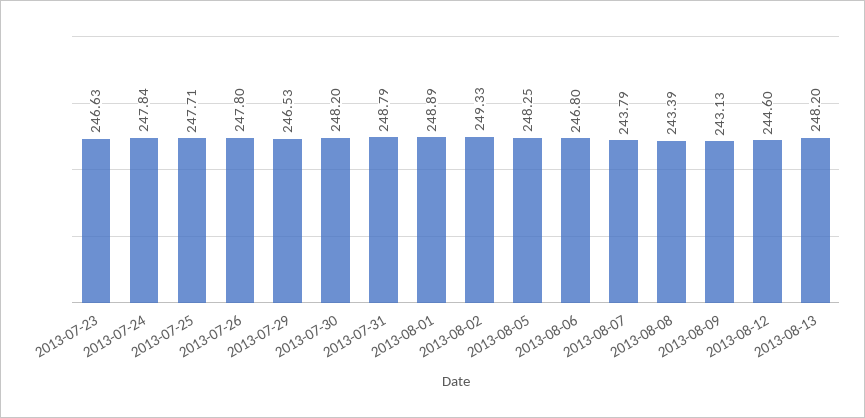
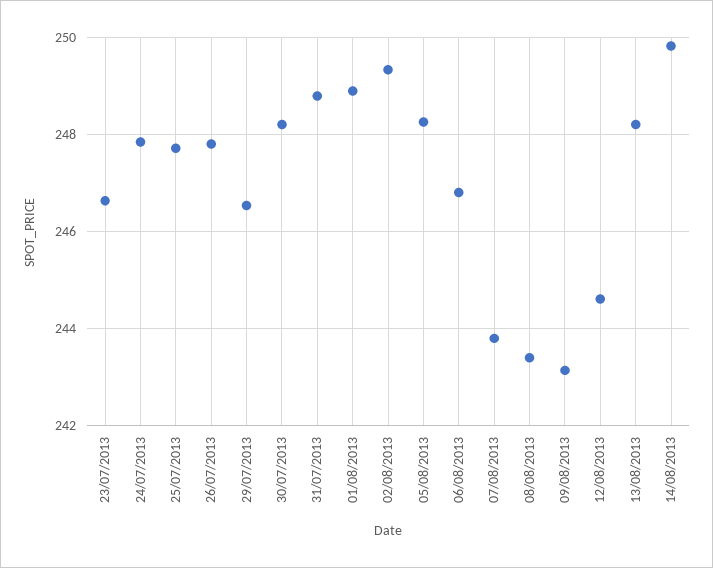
14/08/2013: none -> 249.8

